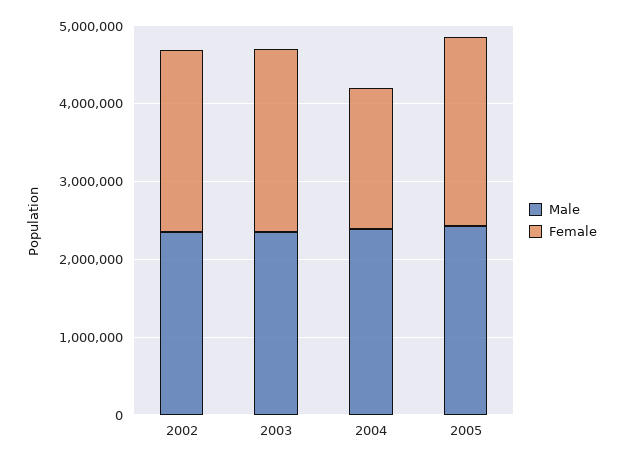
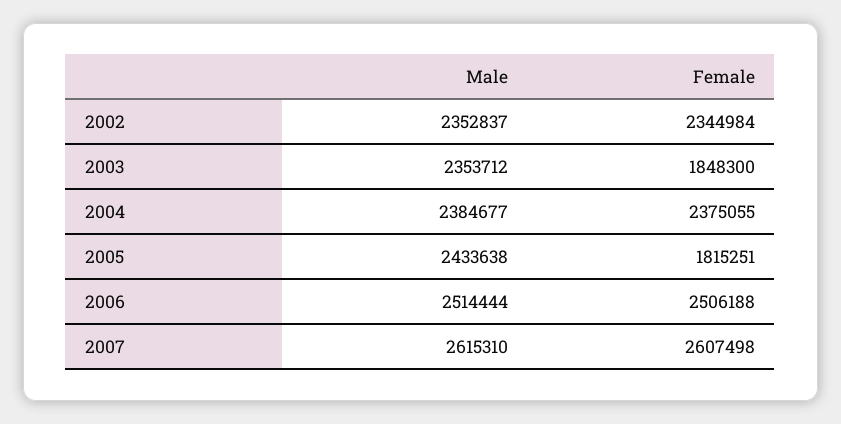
Female, 2003: 2400000 -> 1848300
Female, 2004: 1800000 -> 2375055
Female, 2005: 2400000 -> 1815251
Male, 2006: none -> 2514444
Female, 2006: none -> 2506188
Male, 2007: none -> 2615310
Female, 2007: none -> 2607498

